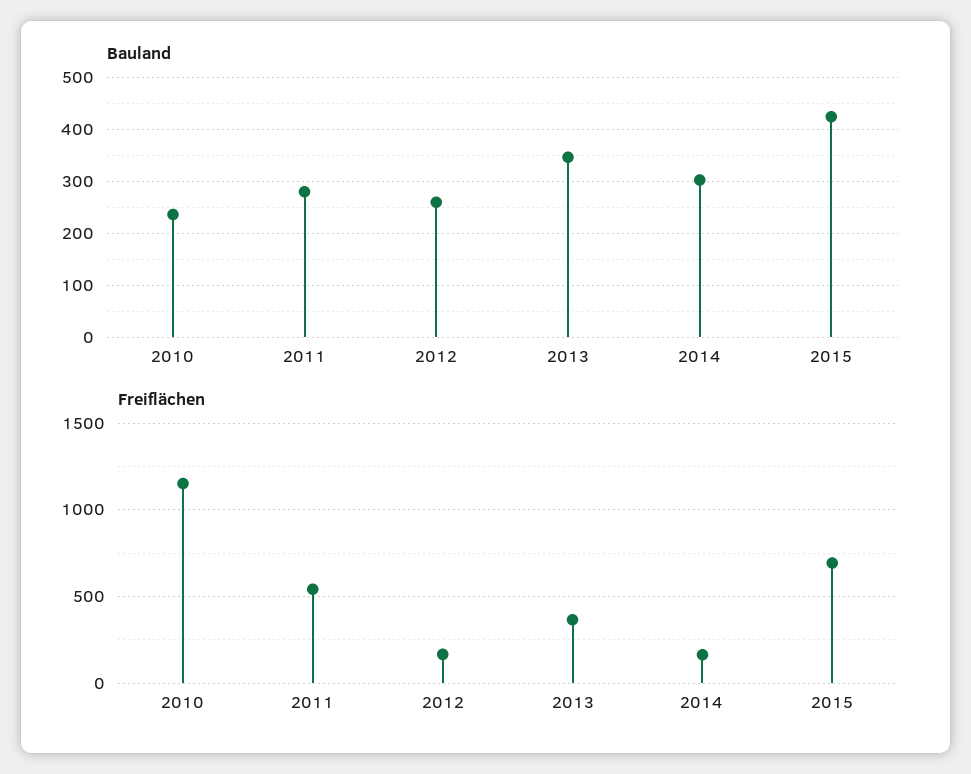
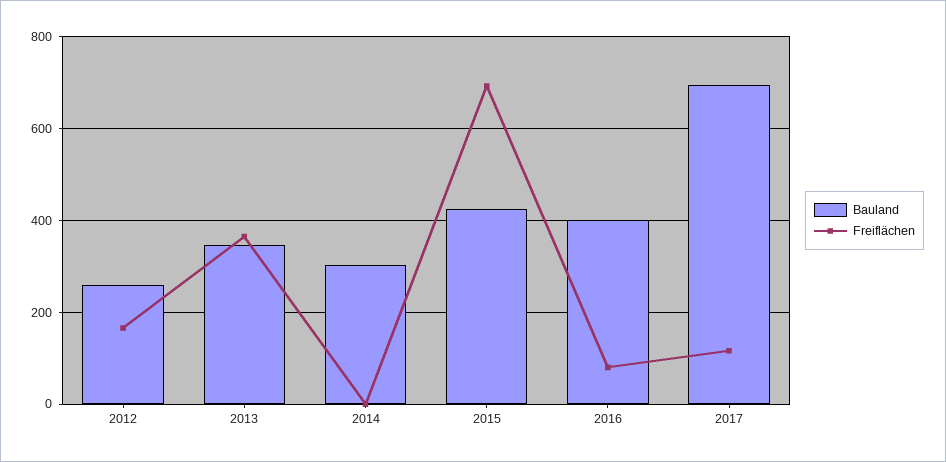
Bauland, 2010: 240 -> none
Bauland, 2011: 280 -> none
Freiflächen, 2010: 1150 -> none
Freiflächen, 2011: 550 -> none
Freiflächen, 2014: 150 -> 0
Bauland, 2016: none -> 400
Freiflächen, 2016: none -> 80
Bauland, 2017: none -> 700
Freiflächen, 2017: none -> 120

